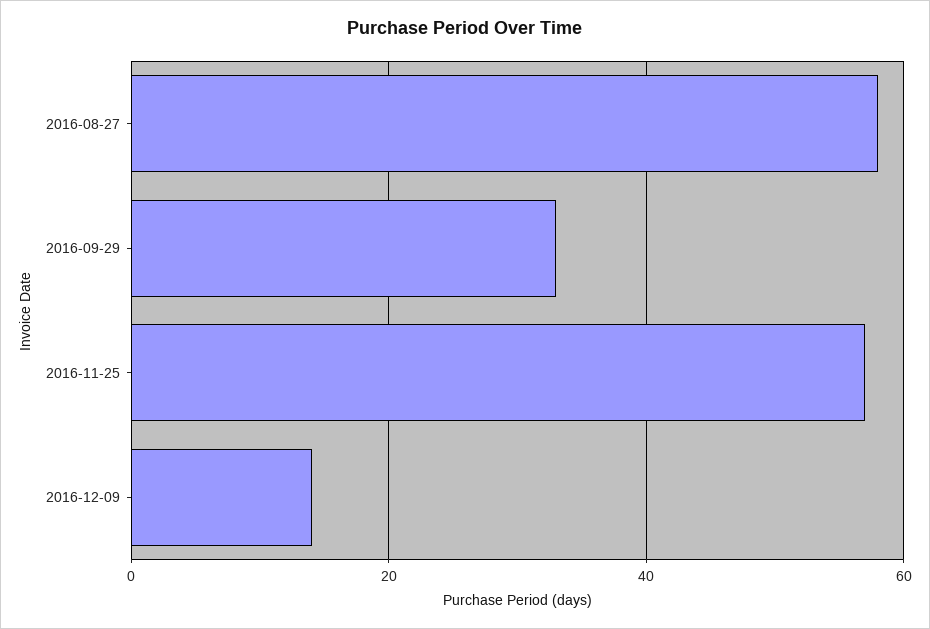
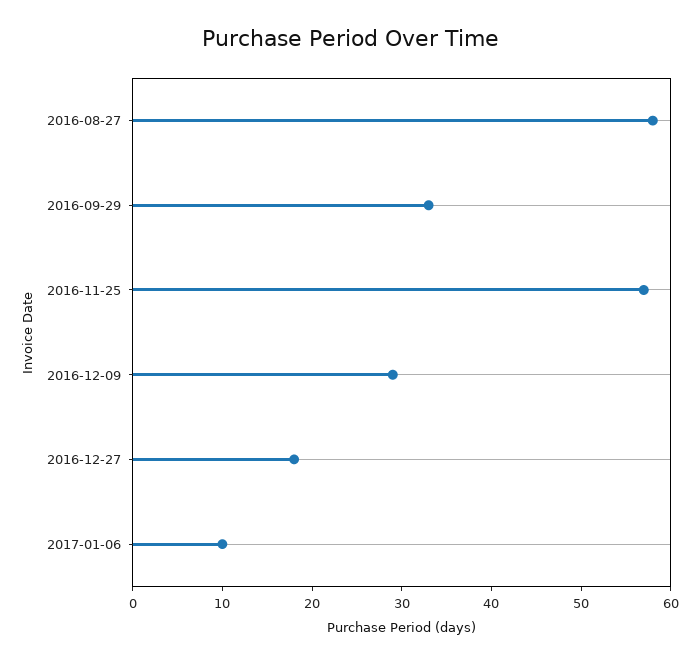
2016-12-09: 15 -> 29
2016-12-27: none -> 18
2017-01-06: none -> 10

